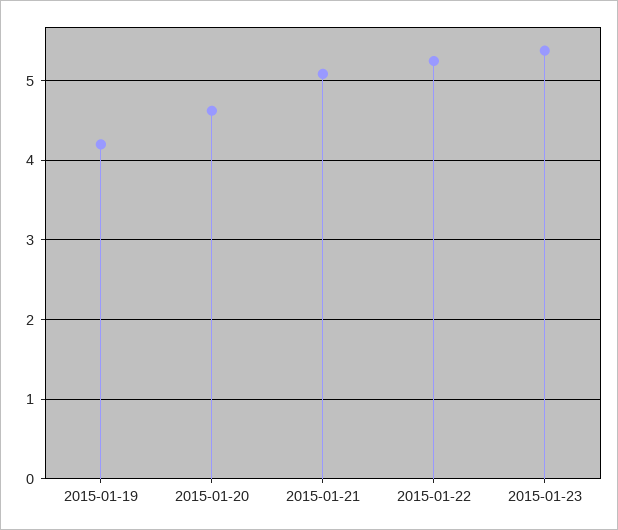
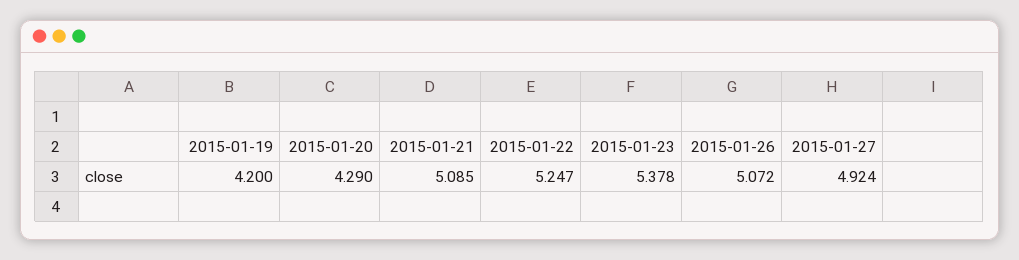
2015-01-20: 4.6 -> 4.29
2015-01-26: none -> 5.072
2015-01-27: none -> 4.924

